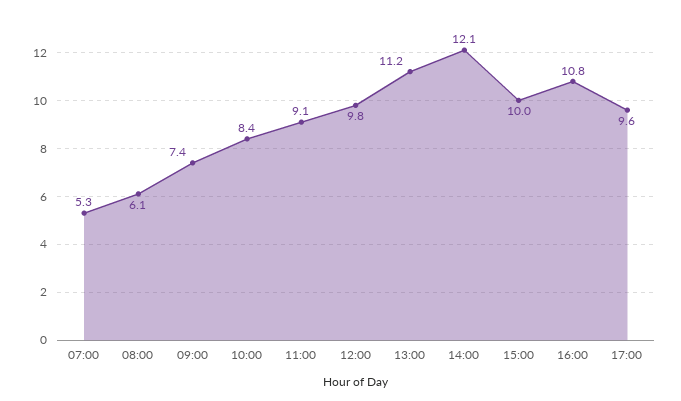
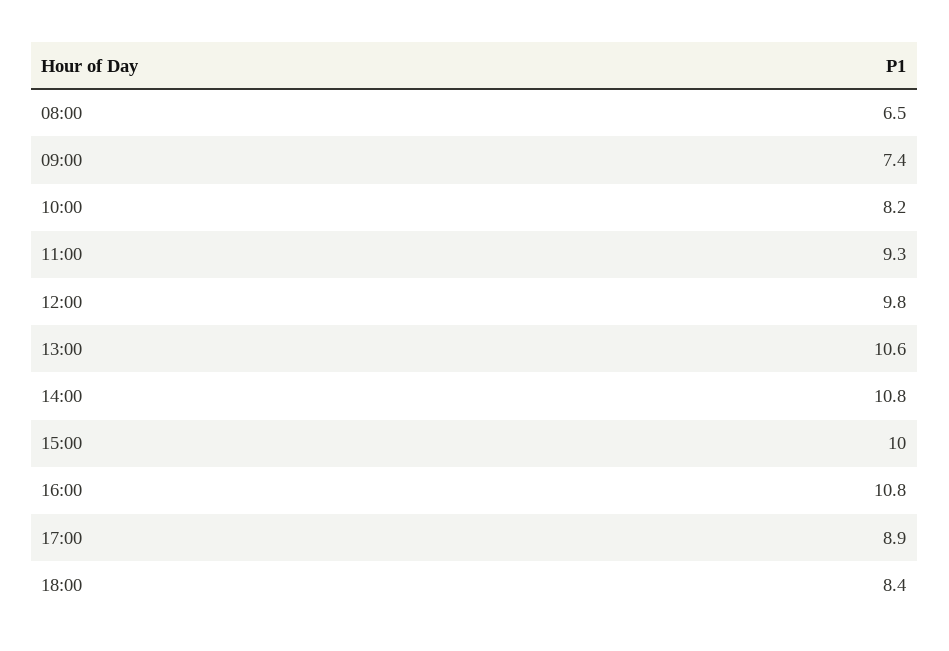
07:00: 5.3 -> none
08:00: 6.1 -> 6.5
10:00: 8.4 -> 8.2
11:00: 9.1 -> 9.3
13:00: 11.2 -> 10.6
14:00: 12.1 -> 10.8
17:00: 9.6 -> 8.9
18:00: none -> 8.4

